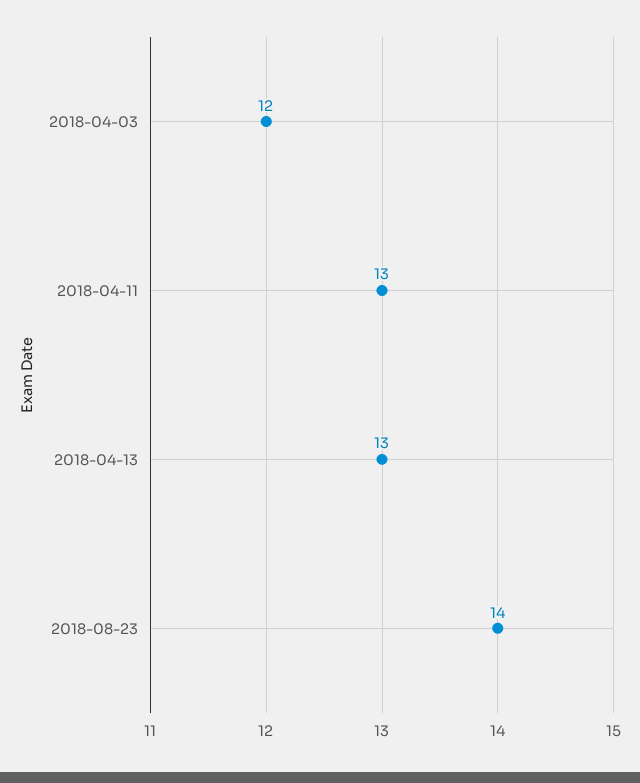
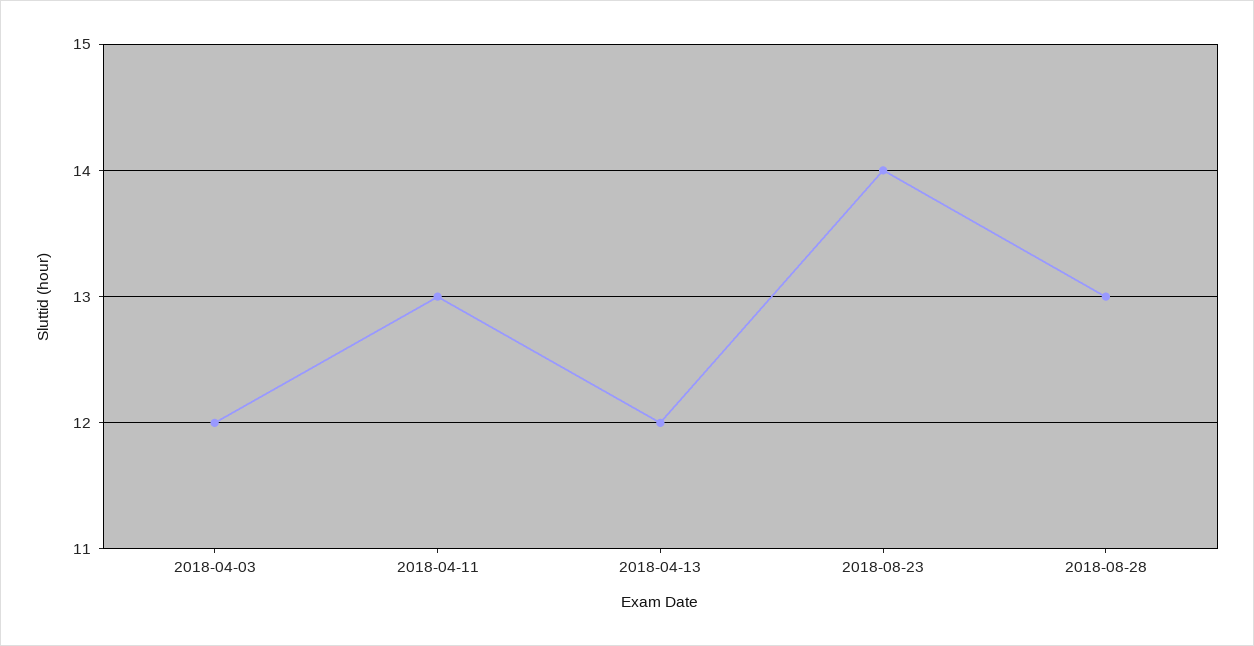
2018-04-13: 13 -> 12
2018-08-28: none -> 13

